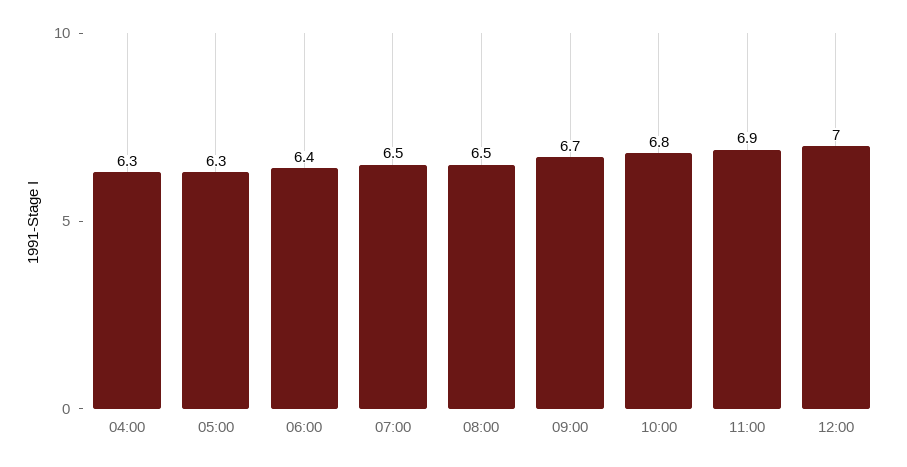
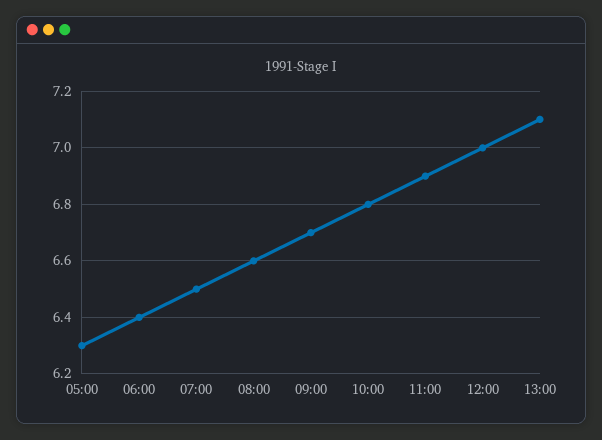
04:00: 6.3 -> none
08:00: 6.5 -> 6.6
13:00: none -> 7.1

